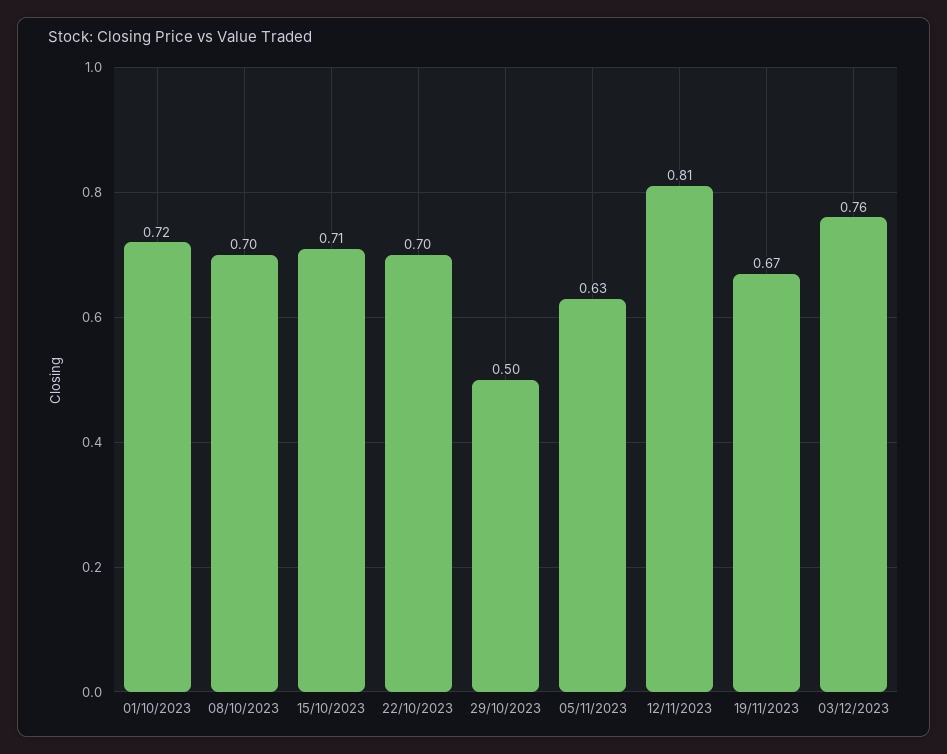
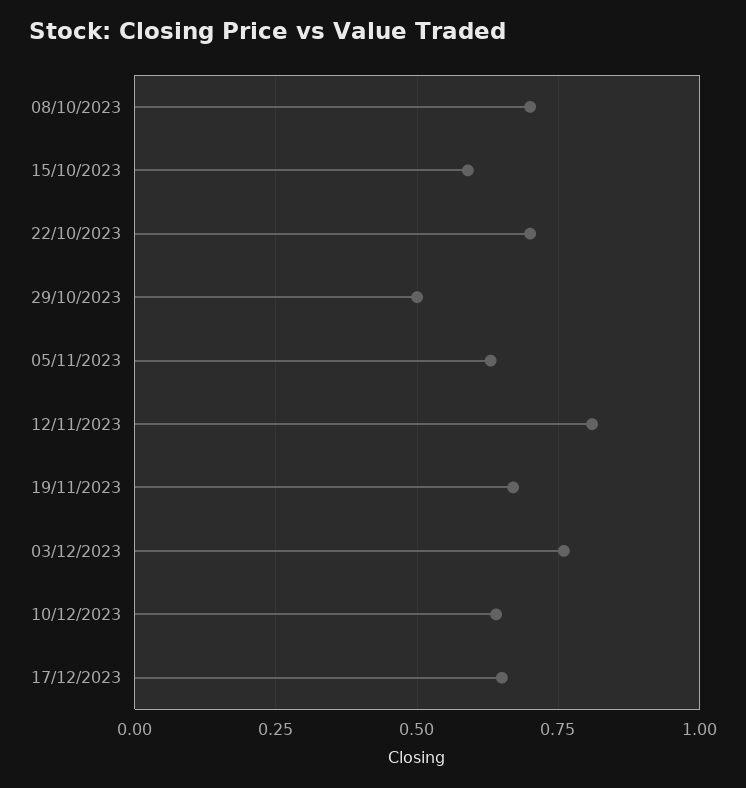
01/10/2023: 0.72 -> none
15/10/2023: 0.71 -> 0.6
10/12/2023: none -> 0.65
17/12/2023: none -> 0.65

